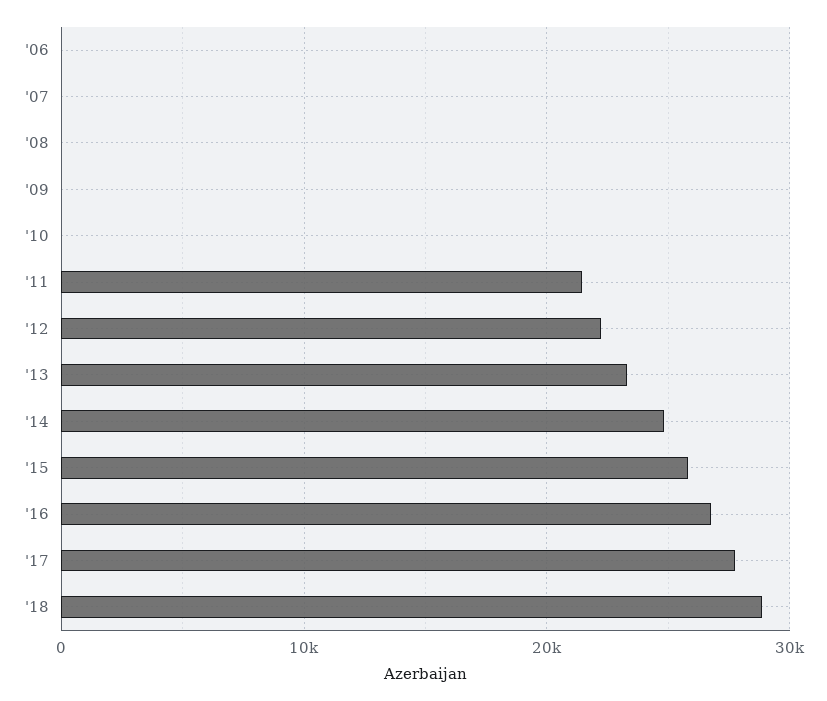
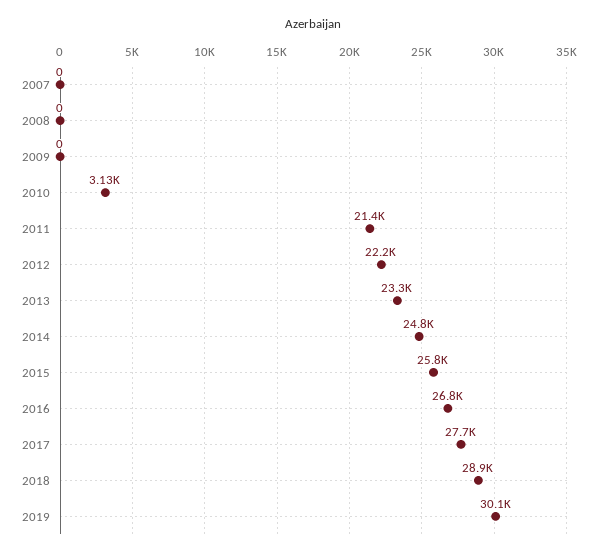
'06: 0 -> none
'10: 0 -> 3130
2019: none -> 30100

